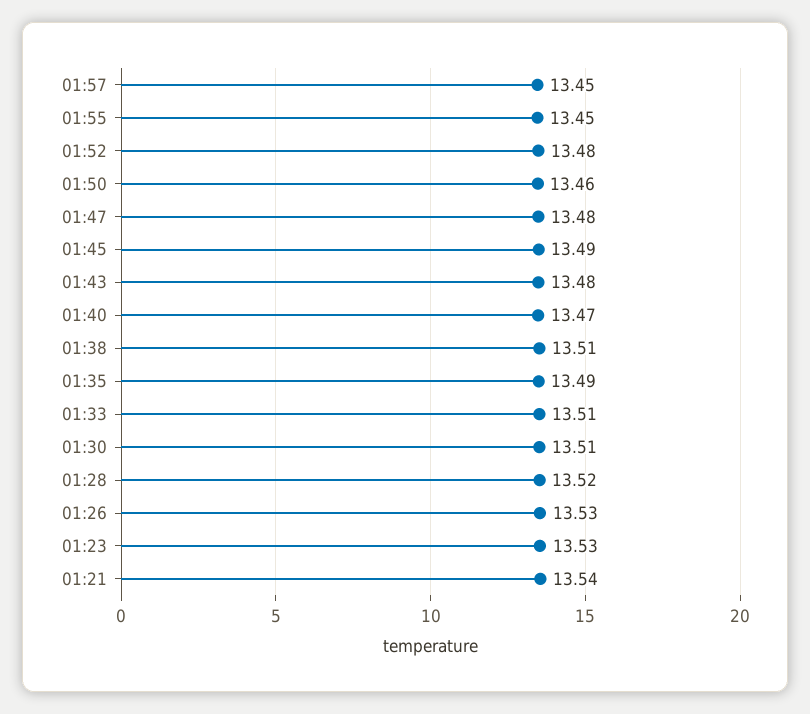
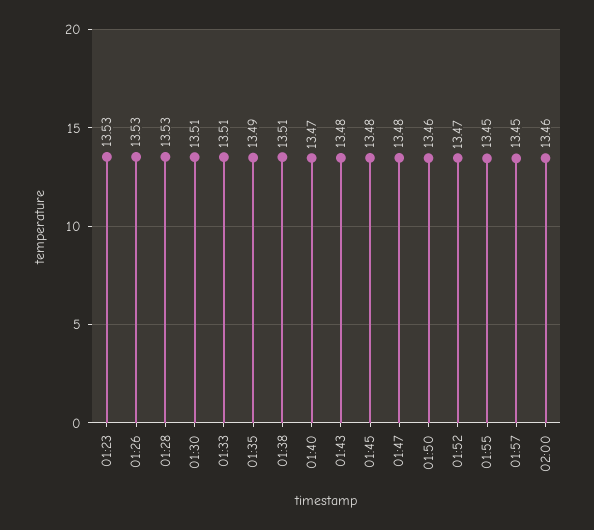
01:52: 13.48 -> 13.47
01:45: 13.49 -> 13.48
01:28: 13.52 -> 13.53
01:21: 13.54 -> none
02:00: none -> 13.46

